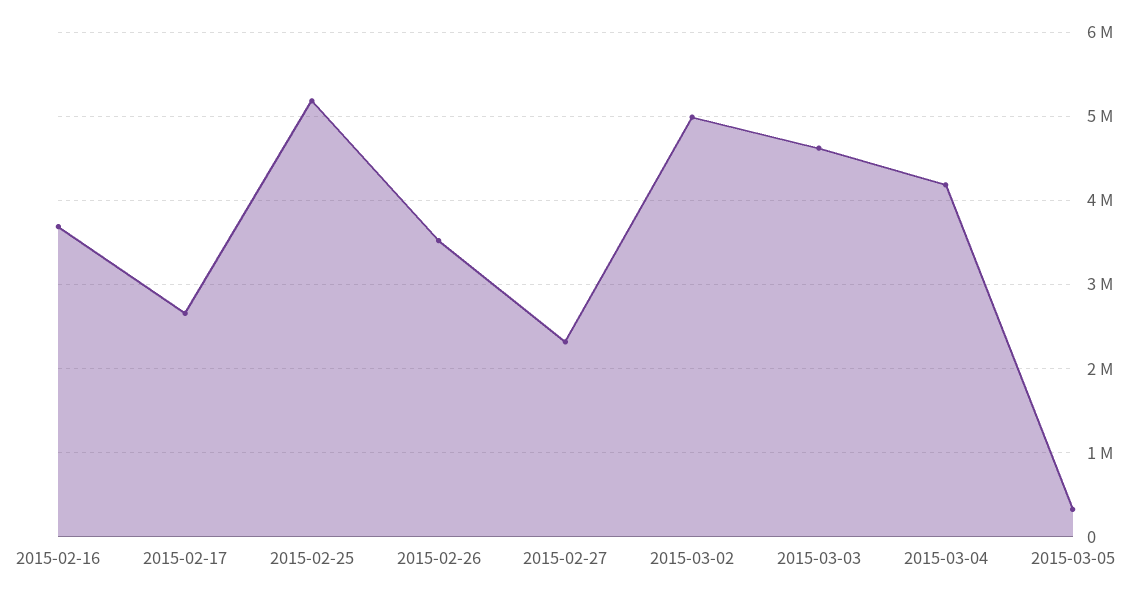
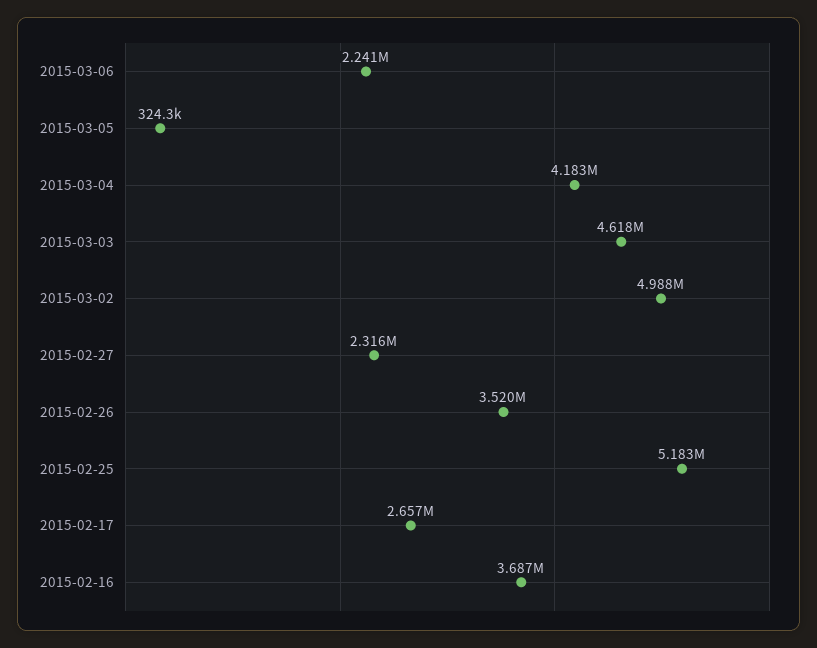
2015-03-06: none -> 2241000

